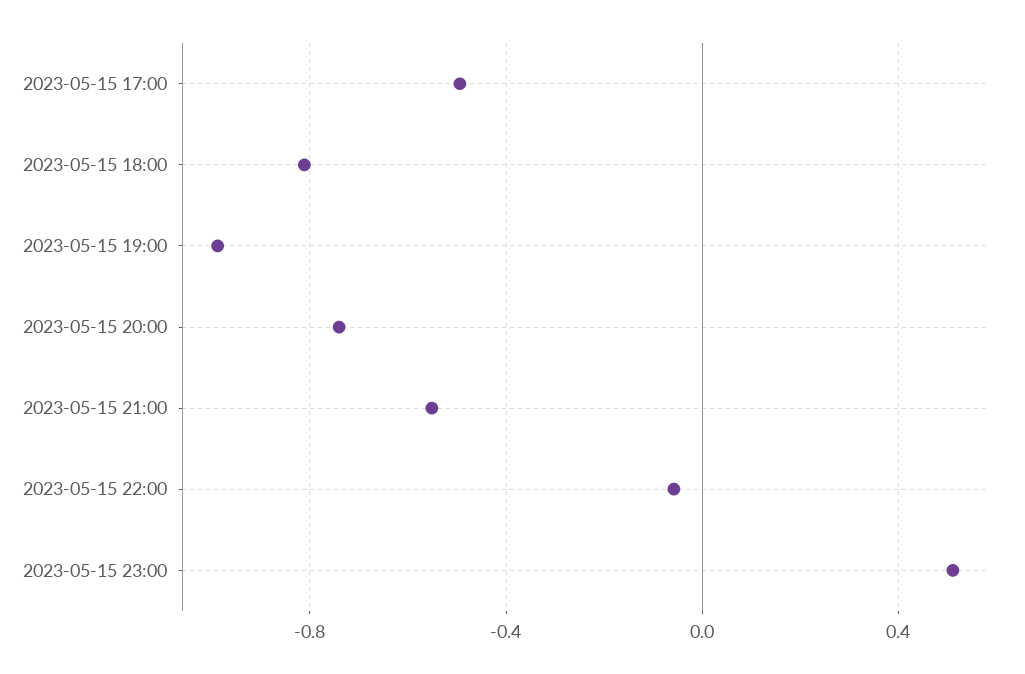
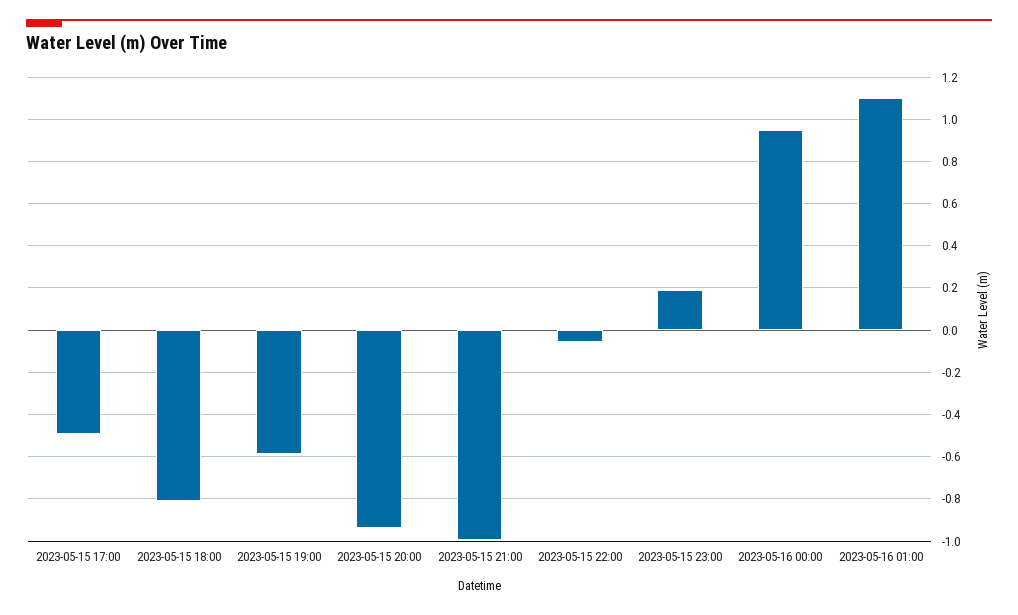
2023-05-15 19:00: -1 -> -0.6
2023-05-15 20:00: -0.75 -> -0.95
2023-05-15 21:00: -0.55 -> -1
2023-05-15 23:00: 0.5 -> 0.2
2023-05-16 00:00: none -> 0.95
2023-05-16 01:00: none -> 1.1

